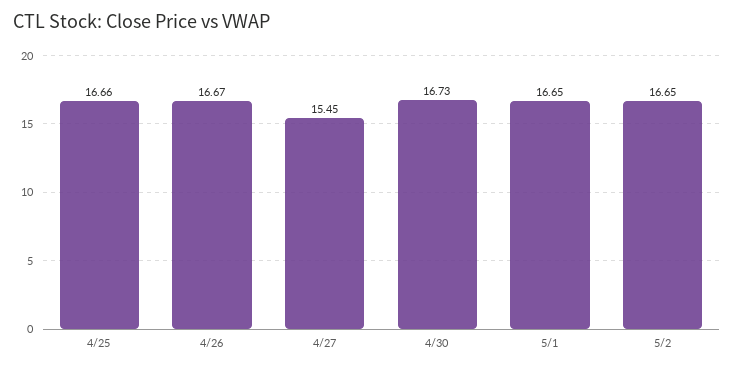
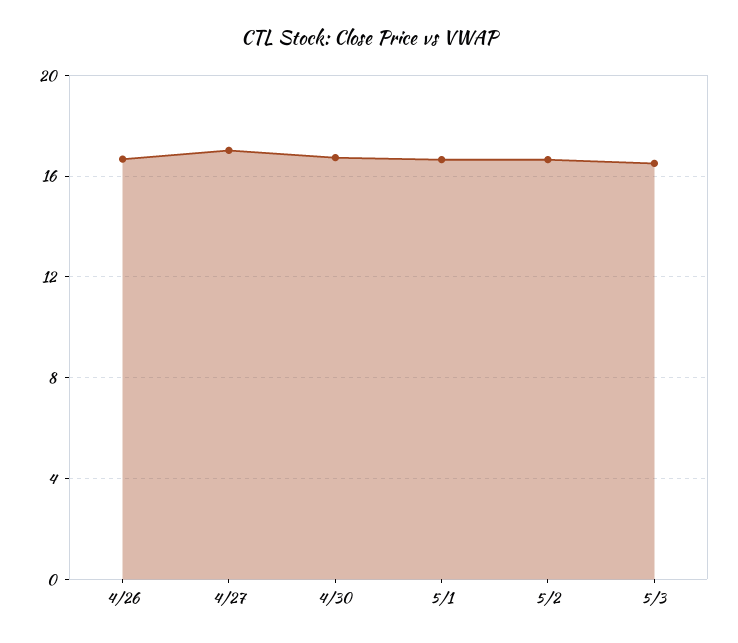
4/25: 16.66 -> none
4/27: 15.45 -> 17
5/3: none -> 16.5

